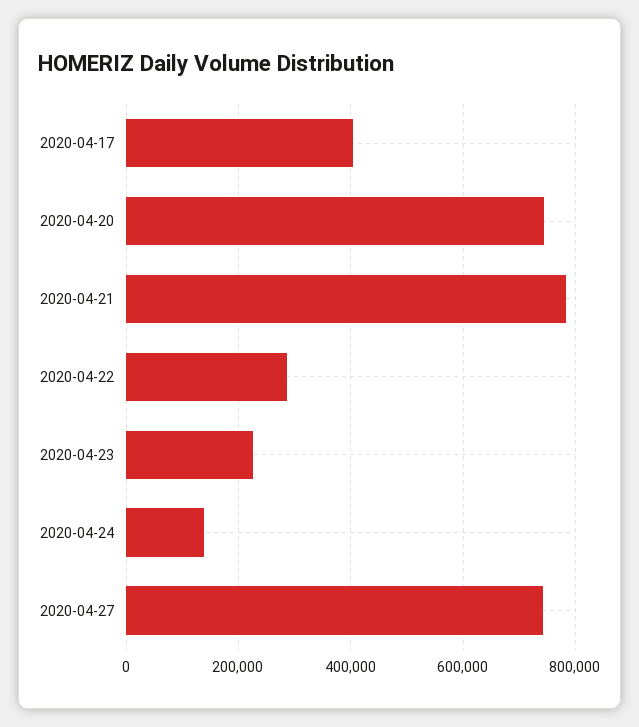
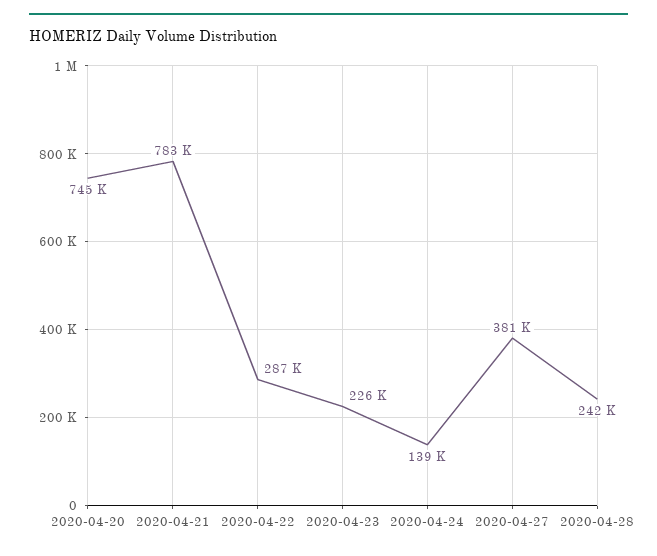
2020-04-17: 400000 -> none
2020-04-27: 740000 -> 381000
2020-04-28: none -> 242000

